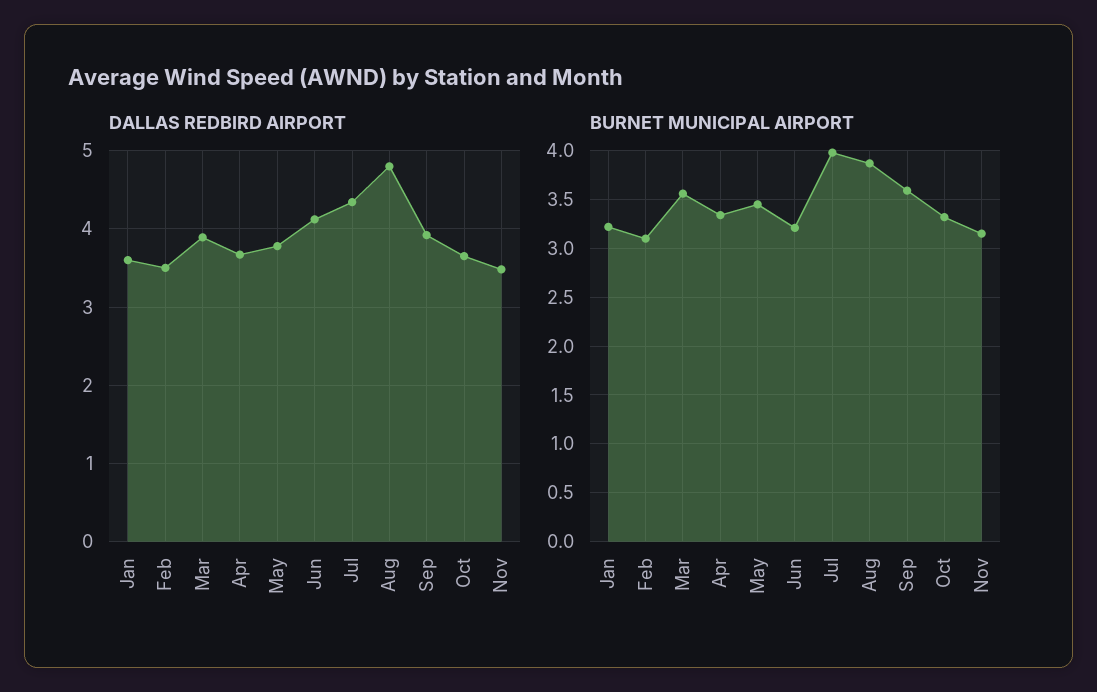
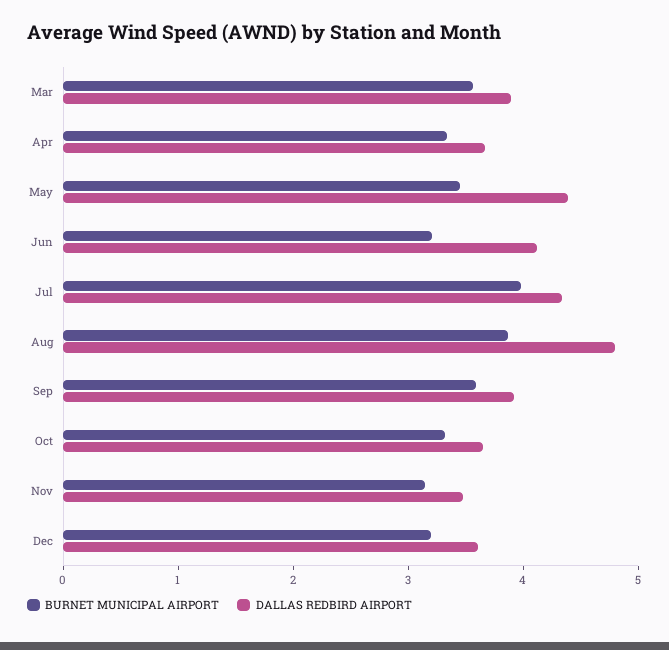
DALLAS REDBIRD AIRPORT, Jan: 3.6 -> none
DALLAS REDBIRD AIRPORT, Feb: 3.5 -> none
DALLAS REDBIRD AIRPORT, May: 3.8 -> 4.4
BURNET MUNICIPAL AIRPORT, Jan: 3.2 -> none
BURNET MUNICIPAL AIRPORT, Feb: 3.1 -> none
BURNET MUNICIPAL AIRPORT, Dec: none -> 3.2
DALLAS REDBIRD AIRPORT, Dec: none -> 3.6

